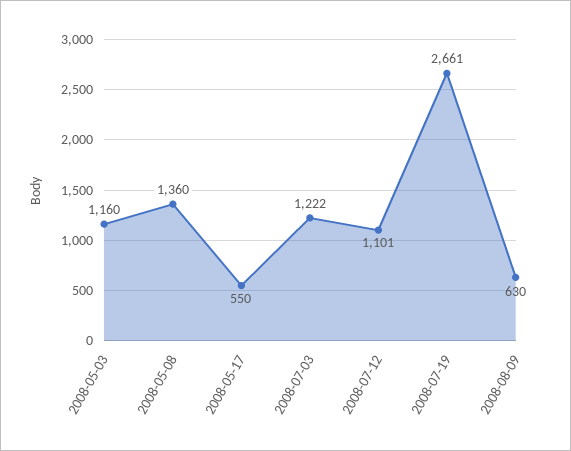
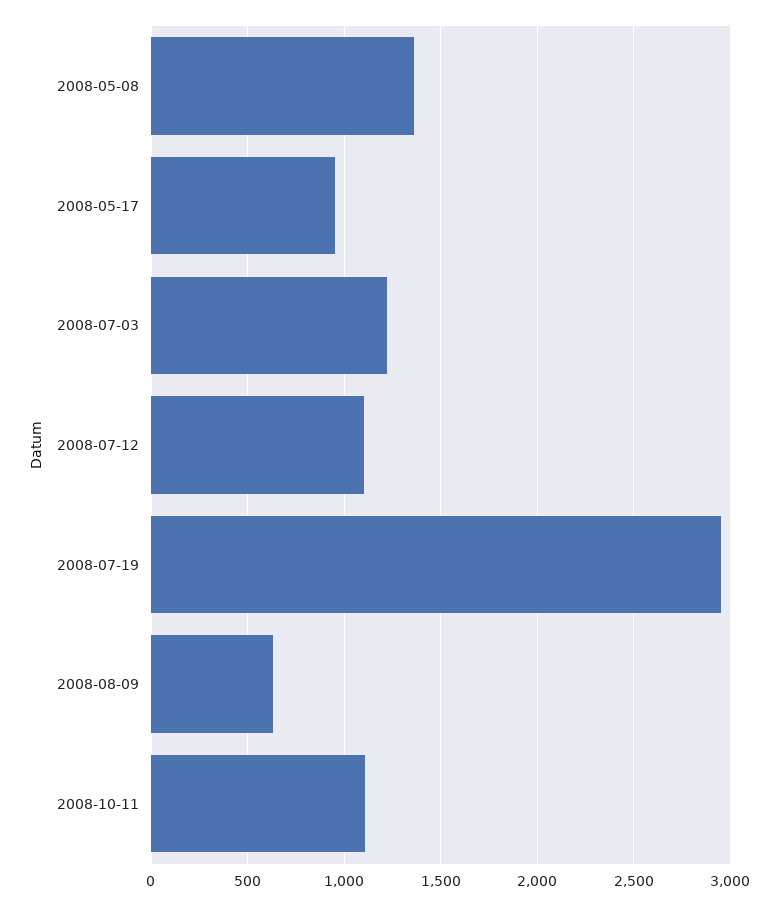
2008-05-03: 1160 -> none
2008-05-17: 550 -> 950
2008-07-19: 2661 -> 2950
2008-10-11: none -> 1100

